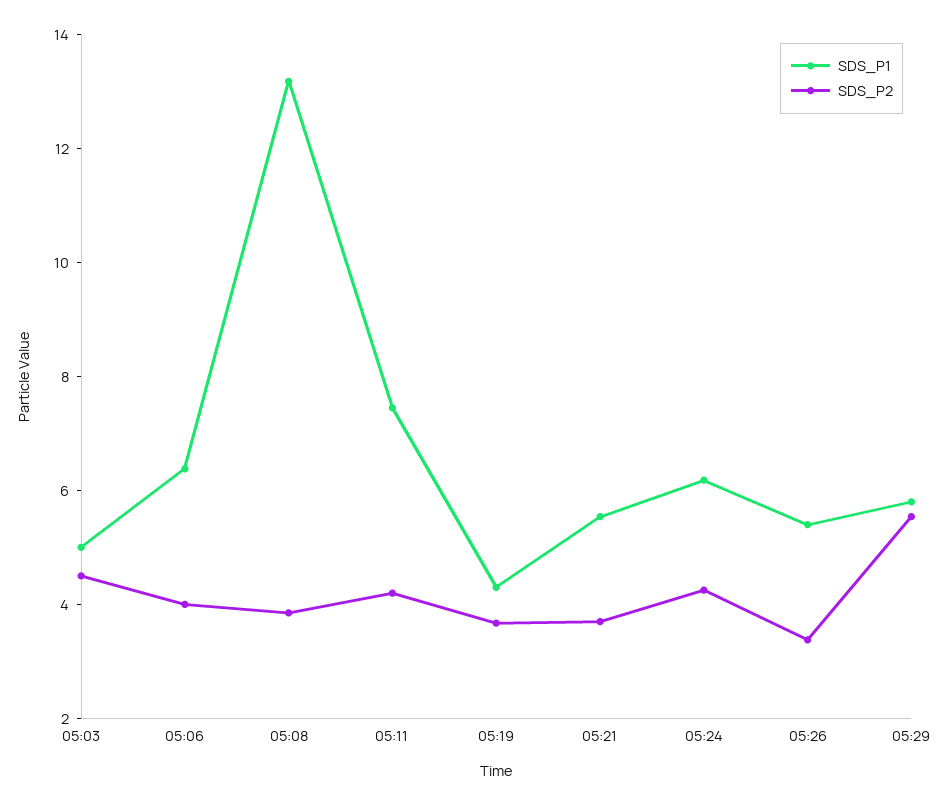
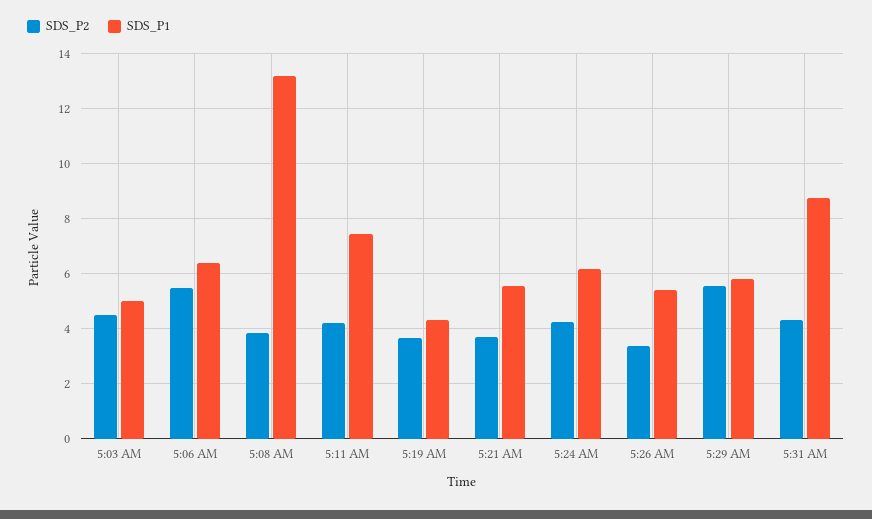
SDS_P2, 05:06: 4 -> 5.5
SDS_P2, 5:31 AM: none -> 4.25
SDS_P1, 5:31 AM: none -> 8.75

